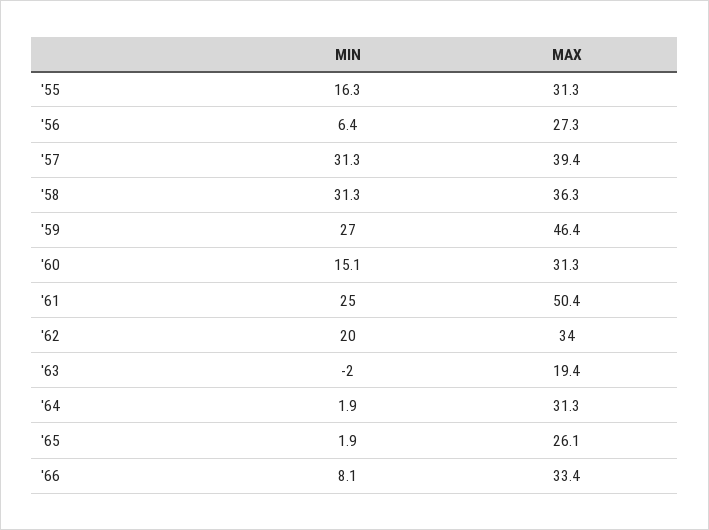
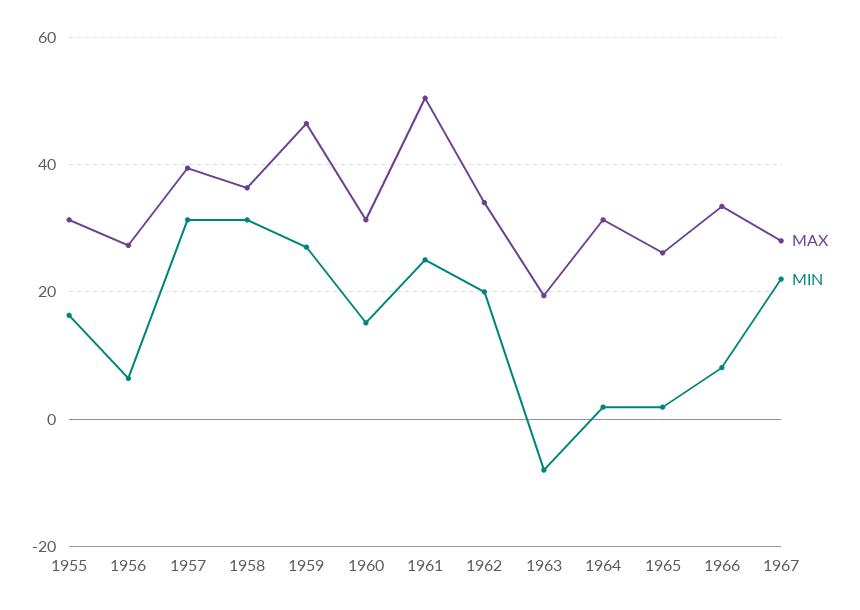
MIN, '63: -2 -> -8
MAX, 1967: none -> 28
MIN, 1967: none -> 22

